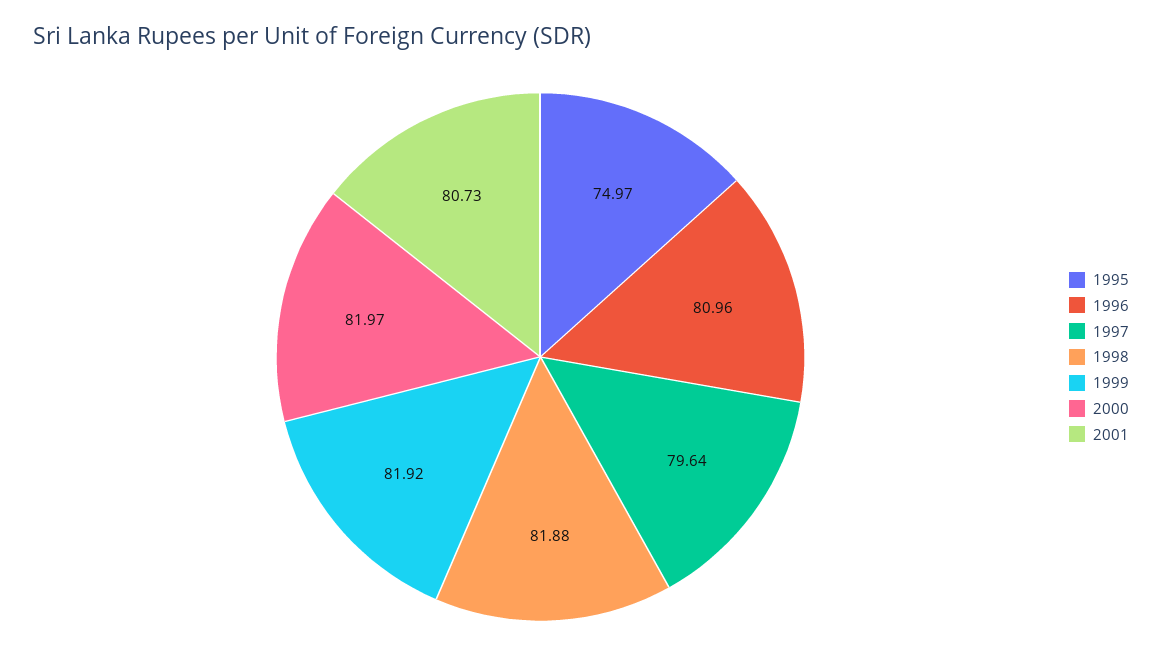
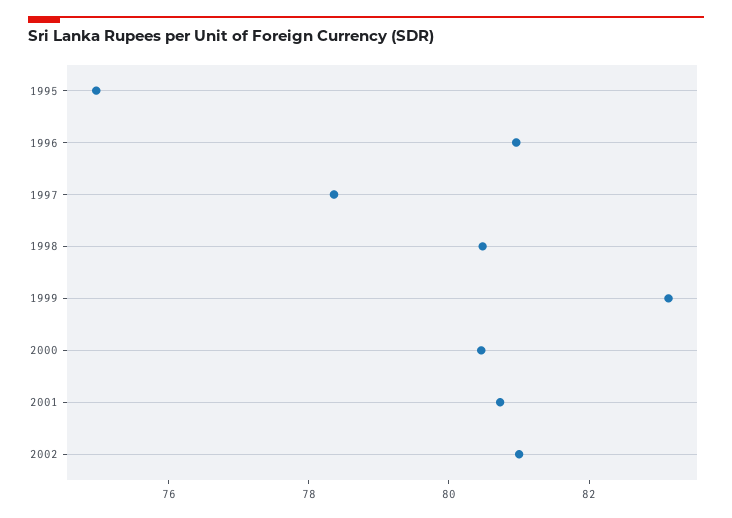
1997: 79.64 -> 78.5
1998: 81.88 -> 80.5
1999: 81.92 -> 83
2000: 81.97 -> 80.5
2002: none -> 81

